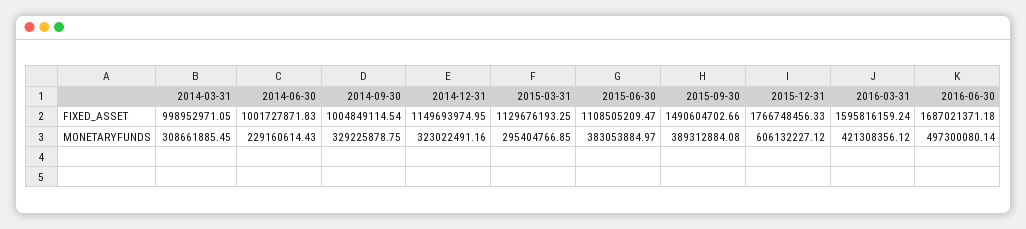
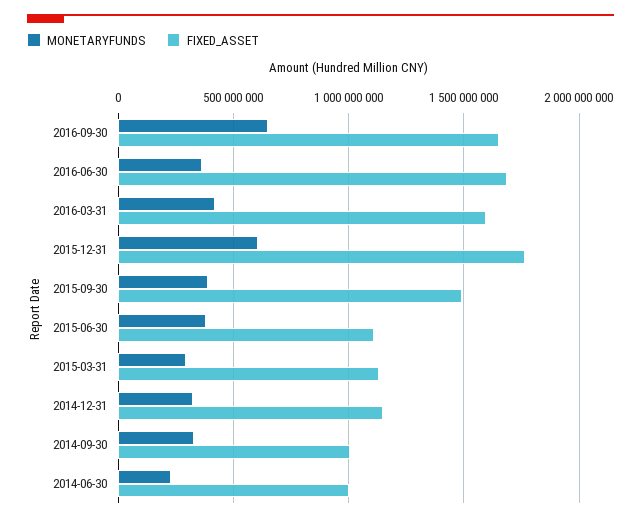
FIXED_ASSET, 2014-03-31: 998952971.05 -> none
MONETARYFUNDS, 2014-03-31: 308661885.45 -> none
MONETARYFUNDS, 2016-06-30: 497300080.14 -> 350000000
MONETARYFUNDS, 2016-09-30: none -> 650000000
FIXED_ASSET, 2016-09-30: none -> 1650000000

